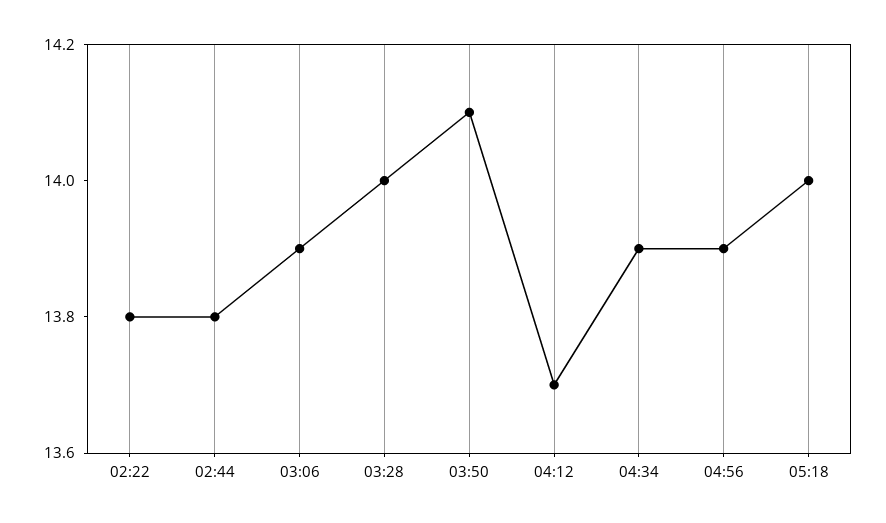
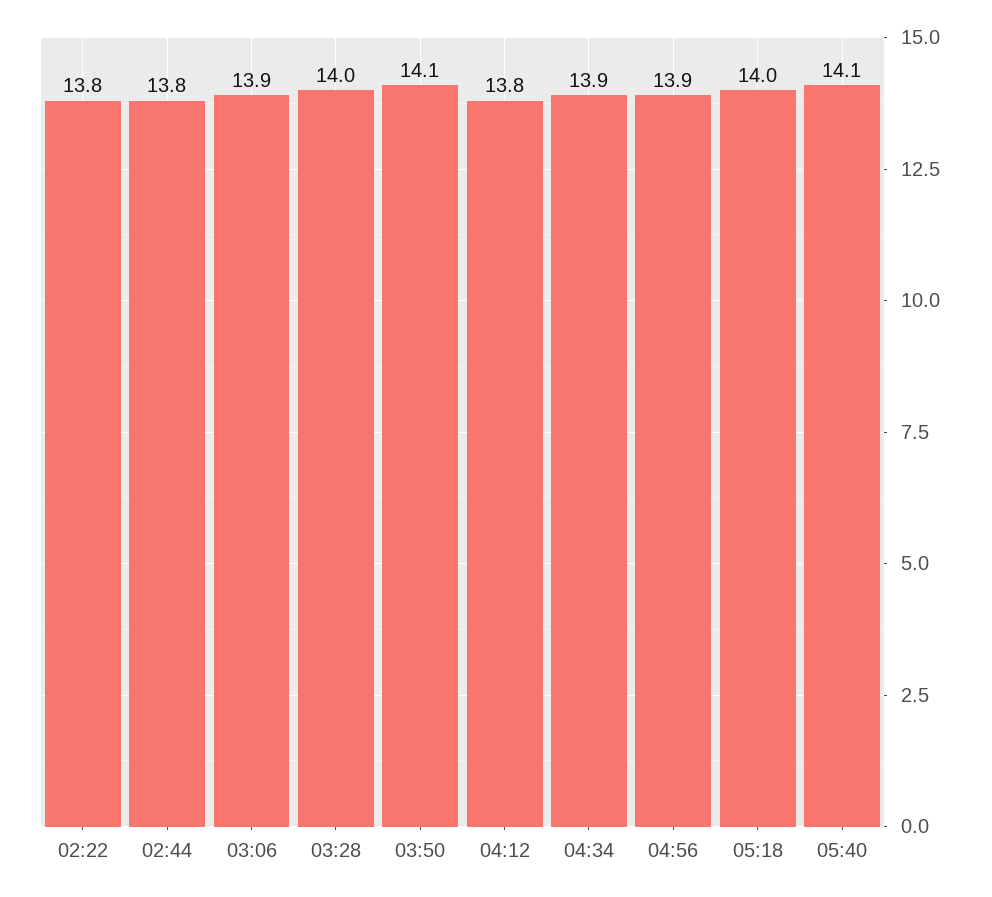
04:12: 13.7 -> 13.8
05:40: none -> 14.1

